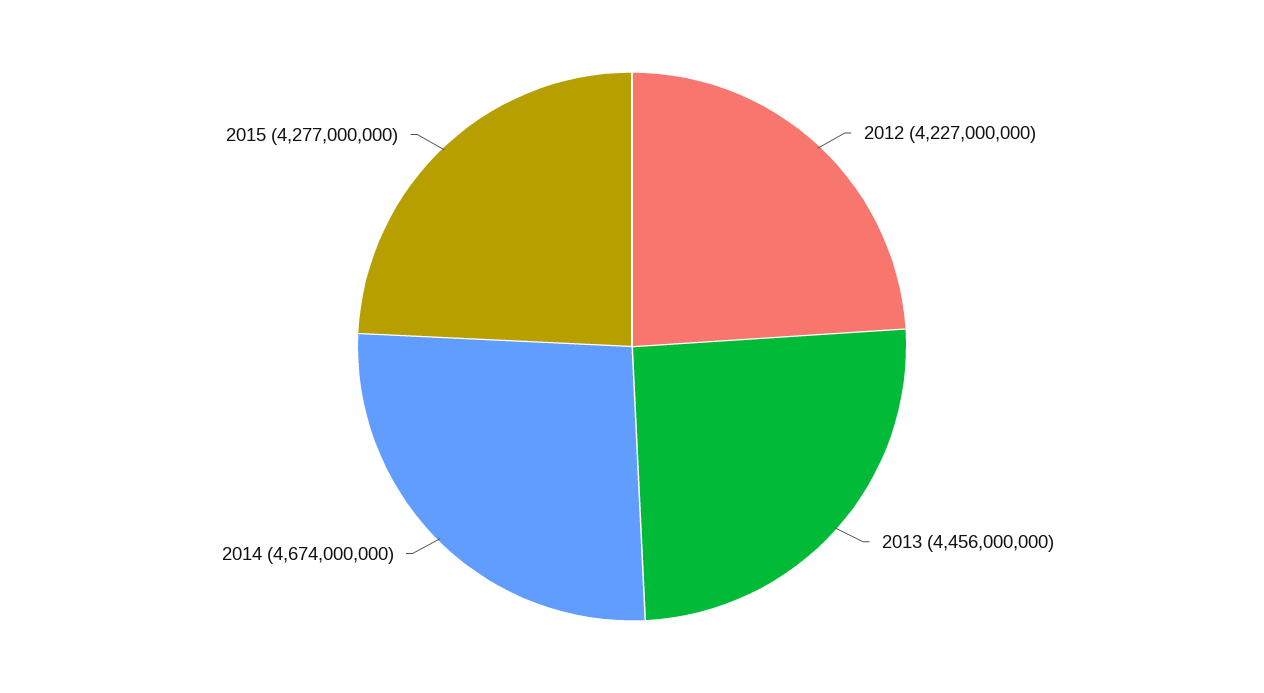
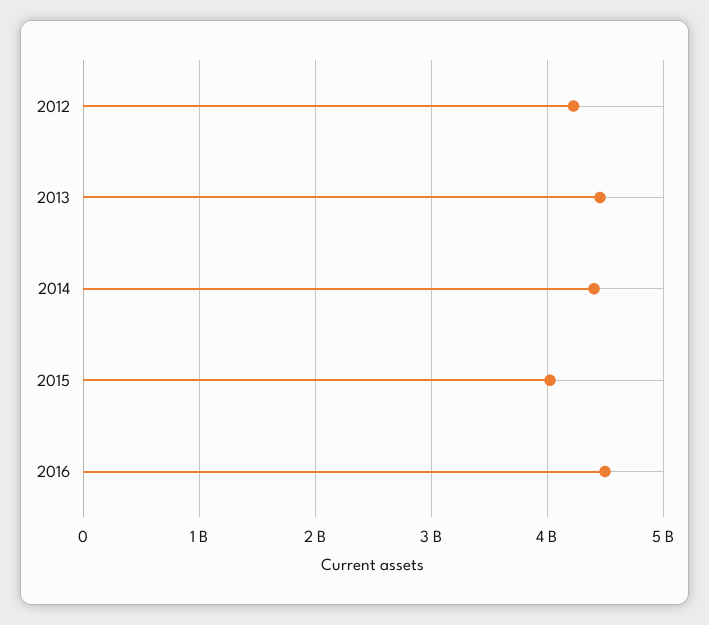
2014: 4674000000 -> 4400000000
2015: 4277000000 -> 4000000000
2016: none -> 4500000000

